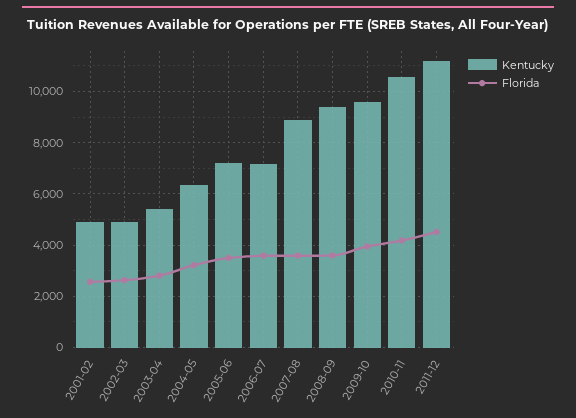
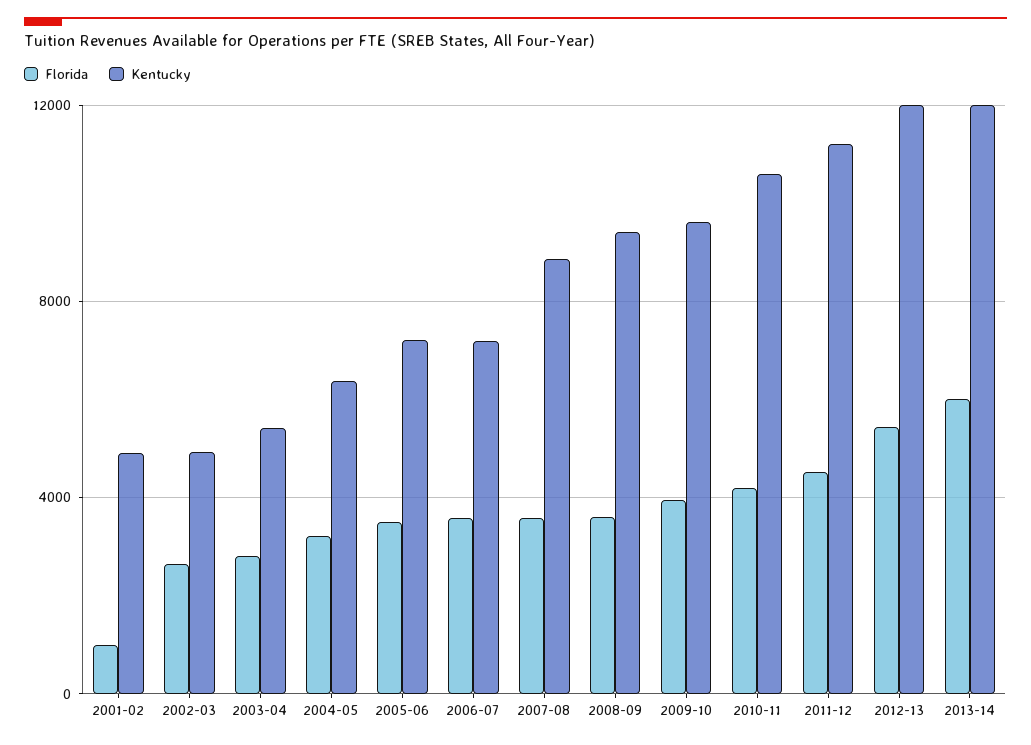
Florida, 2001-02: 2500 -> 1000
Florida, 2012-13: none -> 5500
Kentucky, 2012-13: none -> 12000
Florida, 2013-14: none -> 6000
Kentucky, 2013-14: none -> 12000

